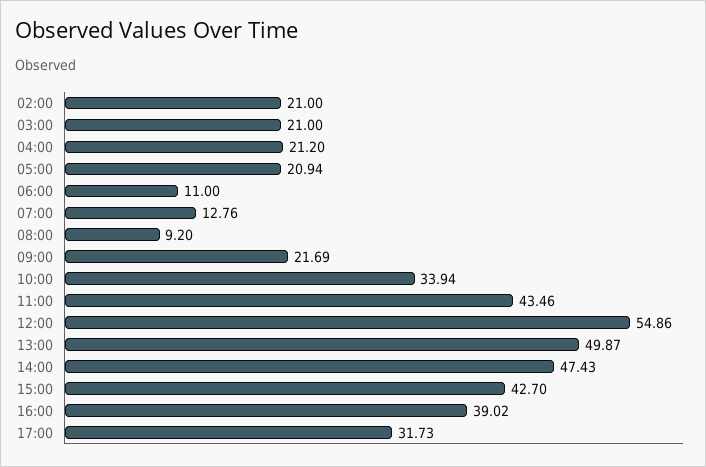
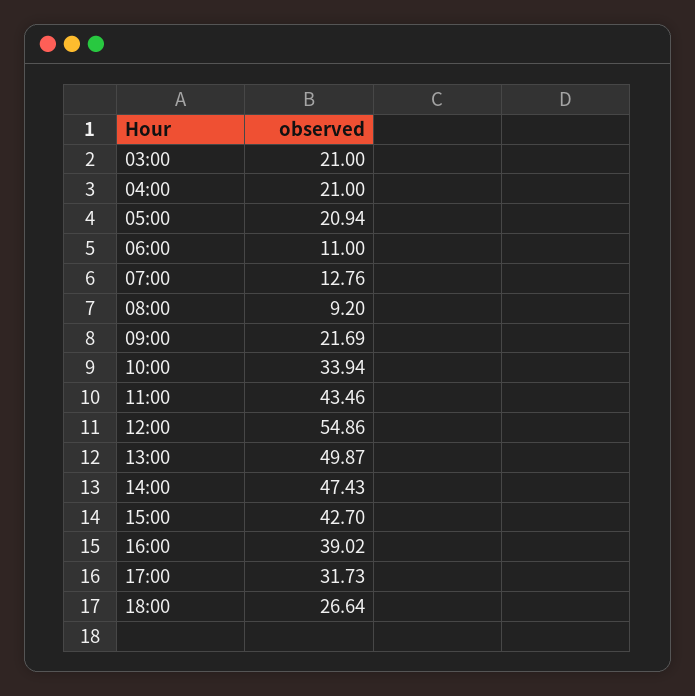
02:00: 21 -> none
04:00: 21.2 -> 21
18:00: none -> 26.64

